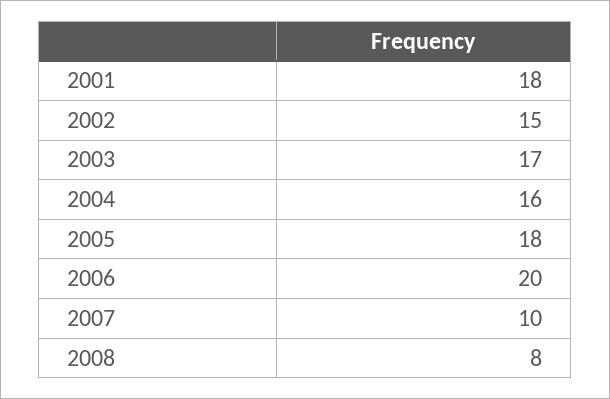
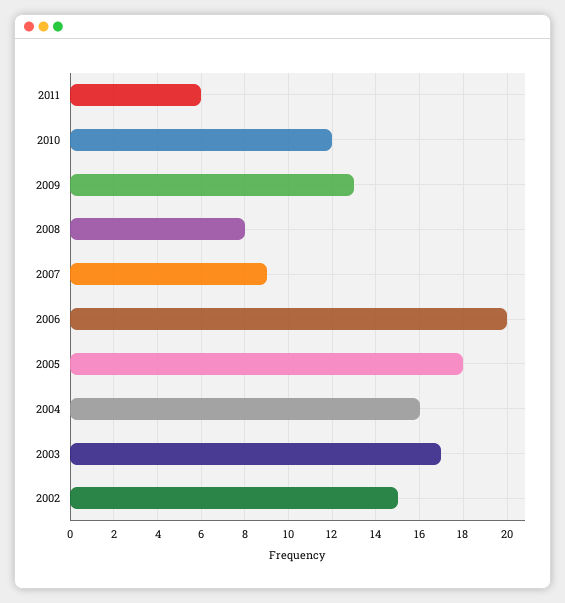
2001: 18 -> none
2007: 10 -> 9
2011: none -> 6
2010: none -> 12
2009: none -> 13

